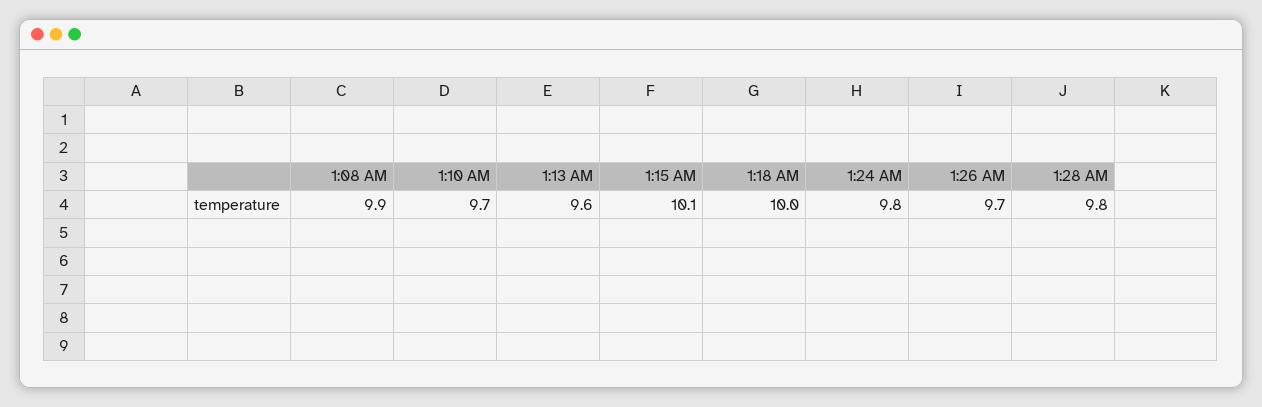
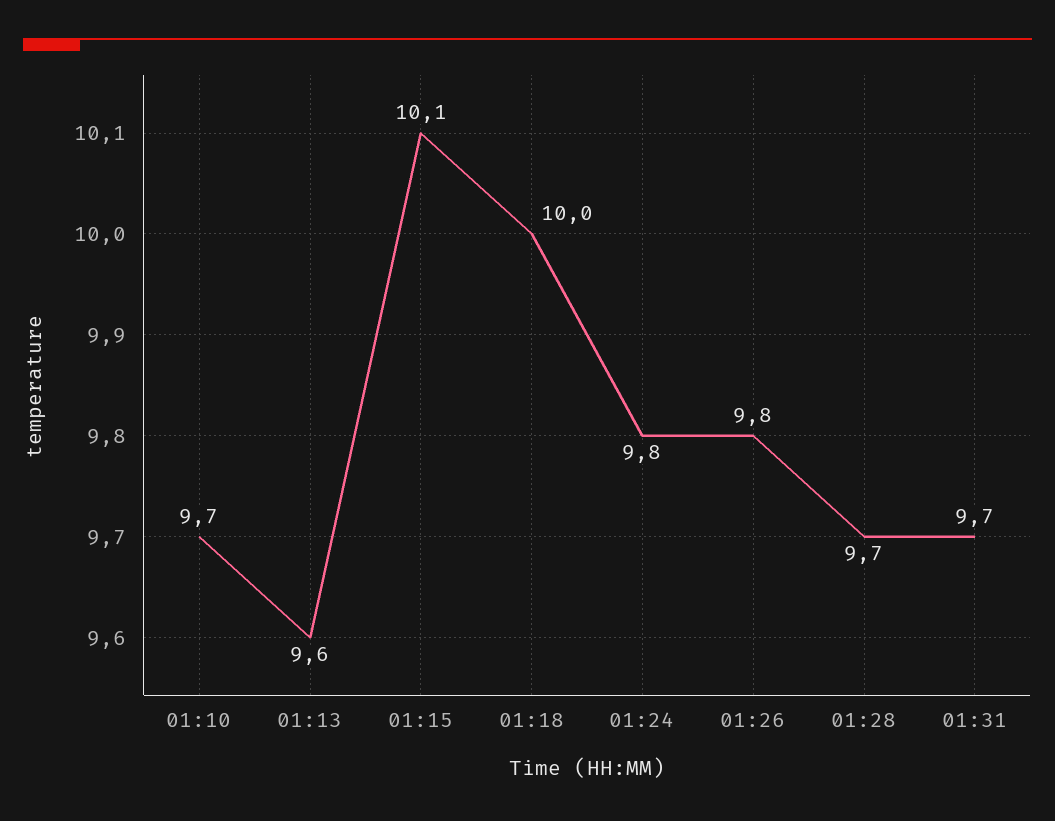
1:08 AM: 9.9 -> none
1:26 AM: 9.7 -> 9.8
1:28 AM: 9.8 -> 9.7
01:31: none -> 9.7

